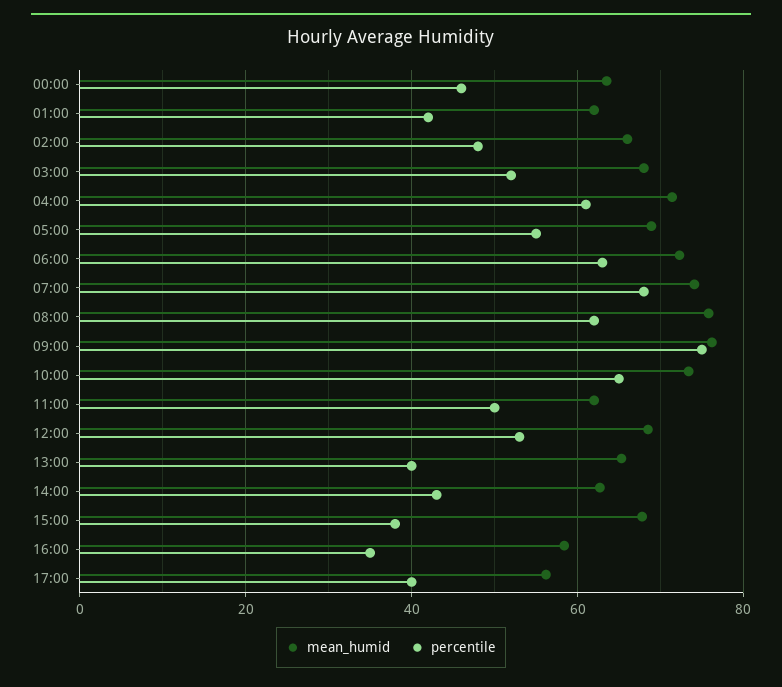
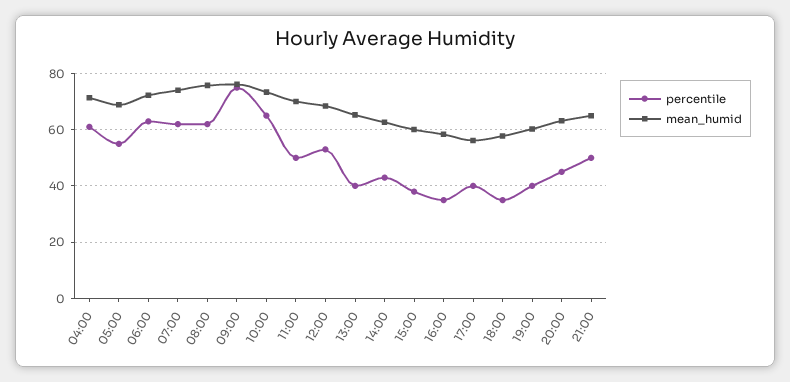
mean_humid, 00:00: 64 -> none
percentile, 00:00: 46 -> none
mean_humid, 01:00: 62 -> none
percentile, 01:00: 42 -> none
mean_humid, 02:00: 66 -> none
percentile, 02:00: 48 -> none
mean_humid, 03:00: 68 -> none
percentile, 03:00: 52 -> none
percentile, 07:00: 68 -> 62.5
mean_humid, 11:00: 62 -> 70
mean_humid, 15:00: 68 -> 60
percentile, 18:00: none -> 35
mean_humid, 18:00: none -> 57.5
percentile, 19:00: none -> 40
mean_humid, 19:00: none -> 60
percentile, 20:00: none -> 45
mean_humid, 20:00: none -> 62.5
percentile, 21:00: none -> 50
mean_humid, 21:00: none -> 65

